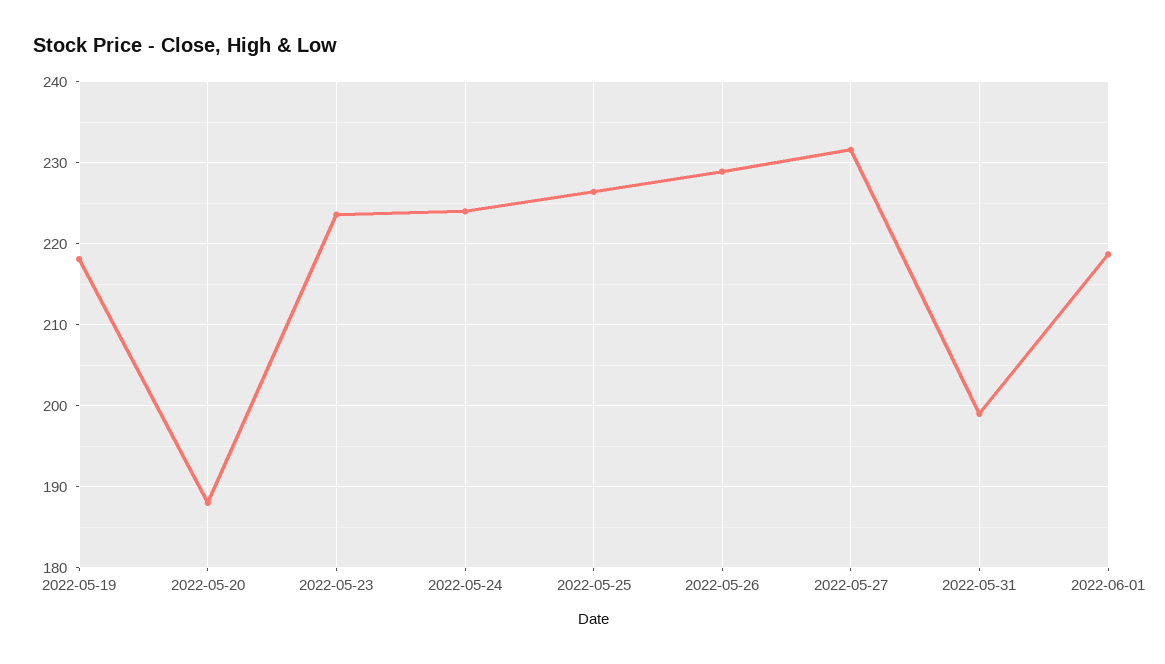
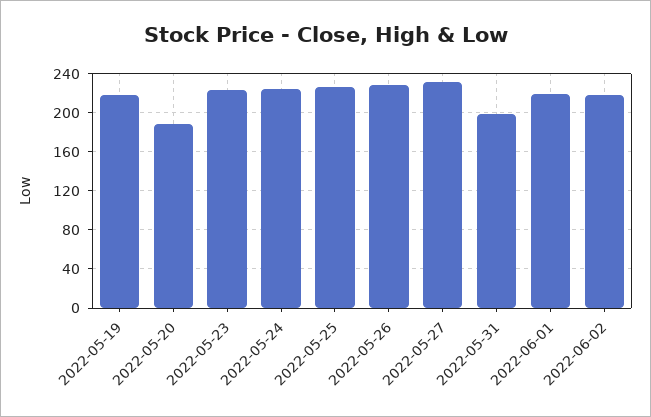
2022-06-02: none -> 220

